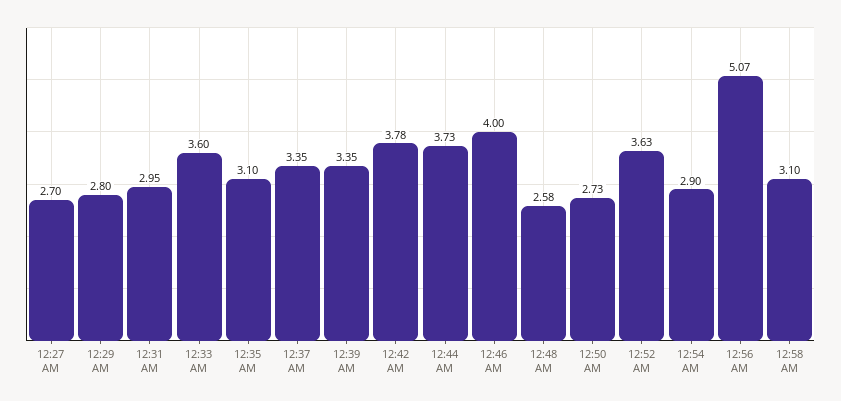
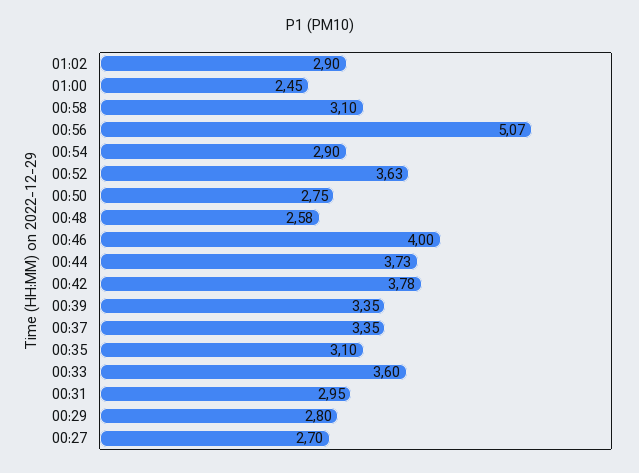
12:50 AM: 2.73 -> 2.75
01:02: none -> 2.9
01:00: none -> 2.45

